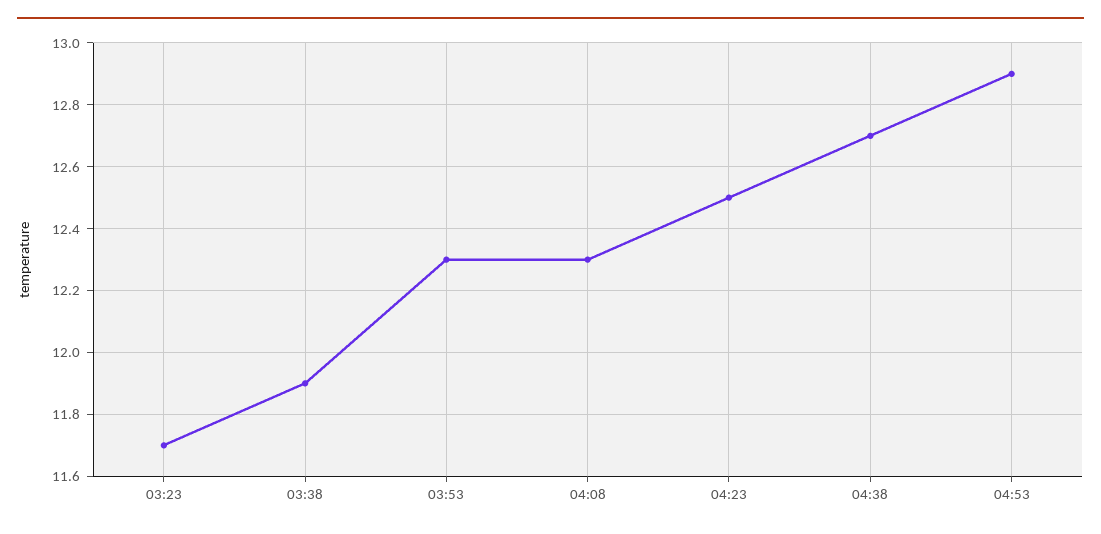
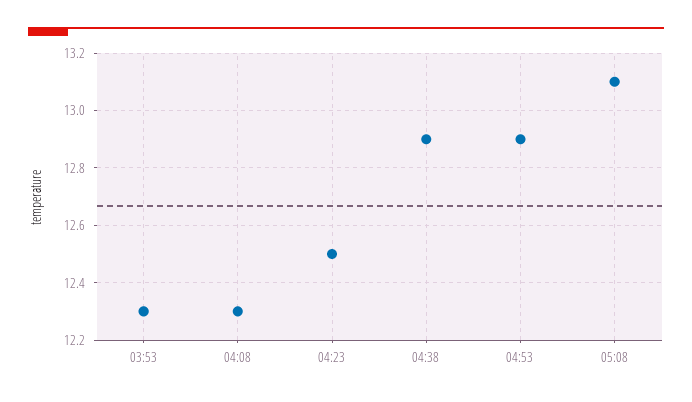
03:23: 11.7 -> none
03:38: 11.9 -> none
04:38: 12.7 -> 12.9
05:08: none -> 13.1

